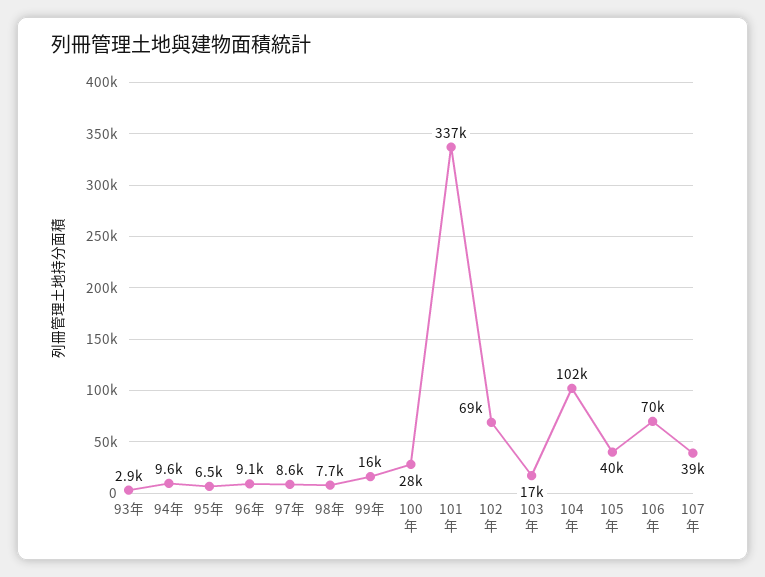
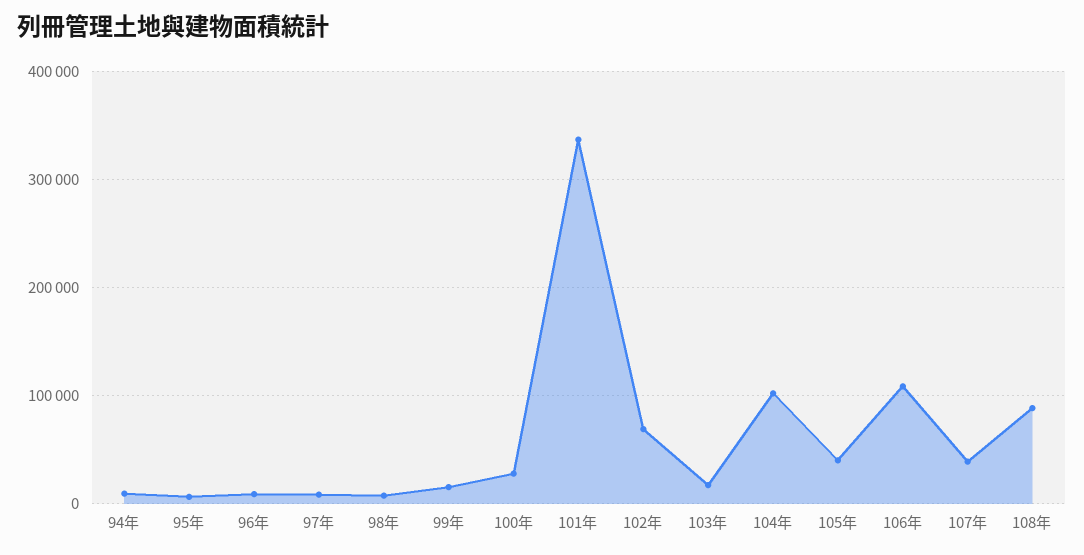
93年: 2900 -> none
106年: 70000 -> 110000
108年: none -> 90000

